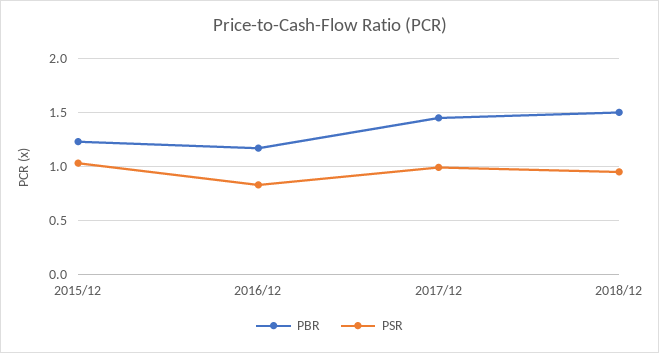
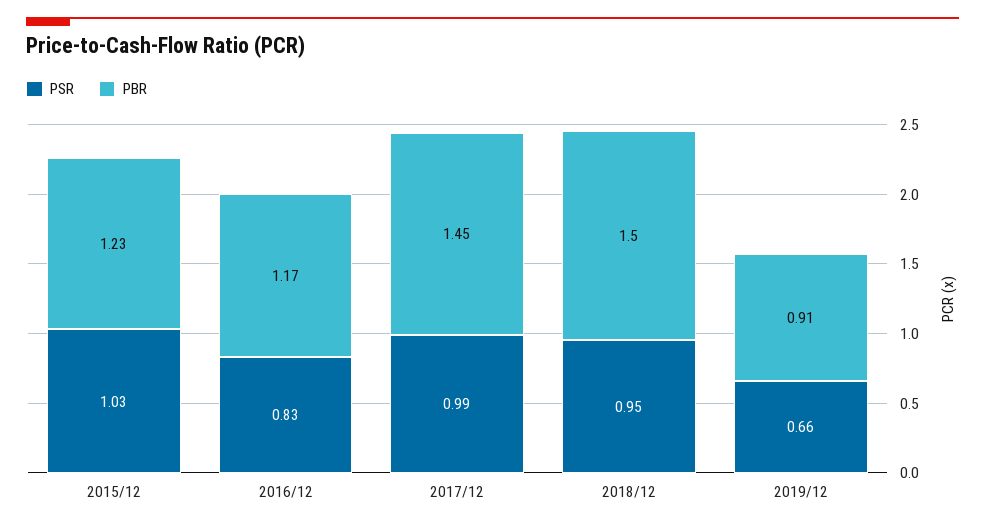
PSR, 2019/12: none -> 0.66
PBR, 2019/12: none -> 0.91

